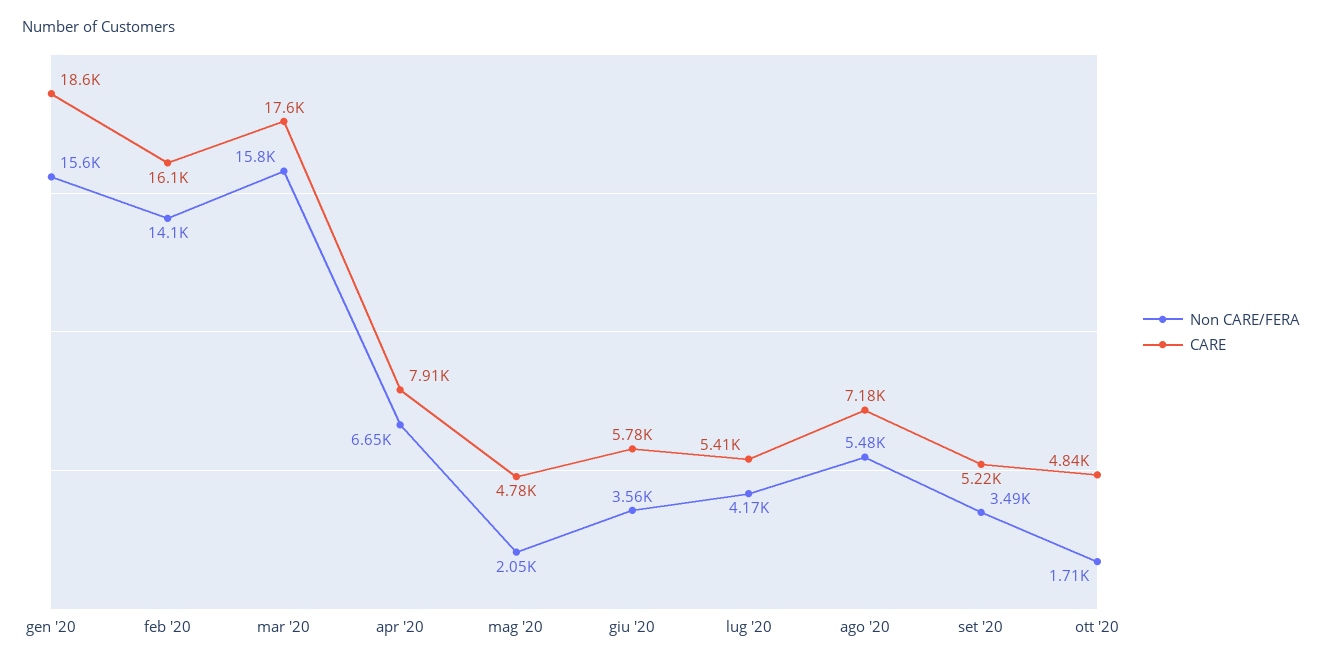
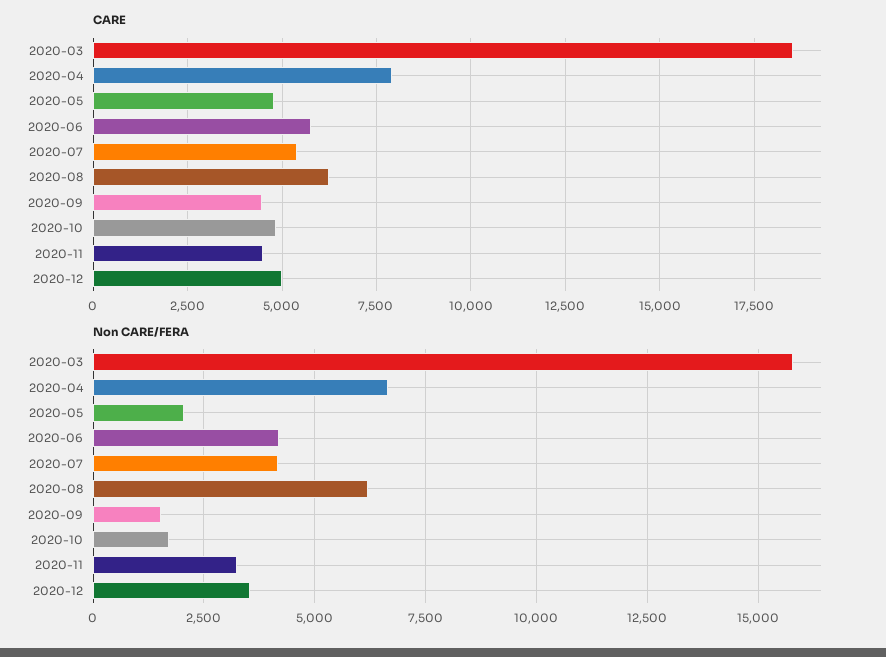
Non CARE/FERA, gen '20: 15600 -> none
CARE, gen '20: 18600 -> none
Non CARE/FERA, feb '20: 14100 -> none
CARE, feb '20: 16100 -> none
CARE, mar '20: 17600 -> 18500
Non CARE/FERA, giu '20: 3560 -> 4250
Non CARE/FERA, ago '20: 5480 -> 6250
CARE, ago '20: 7180 -> 6250
Non CARE/FERA, set '20: 3490 -> 1500
CARE, set '20: 5220 -> 4500
CARE, 2020-11: none -> 4500
CARE, 2020-12: none -> 5000
Non CARE/FERA, 2020-11: none -> 3250
Non CARE/FERA, 2020-12: none -> 3500

